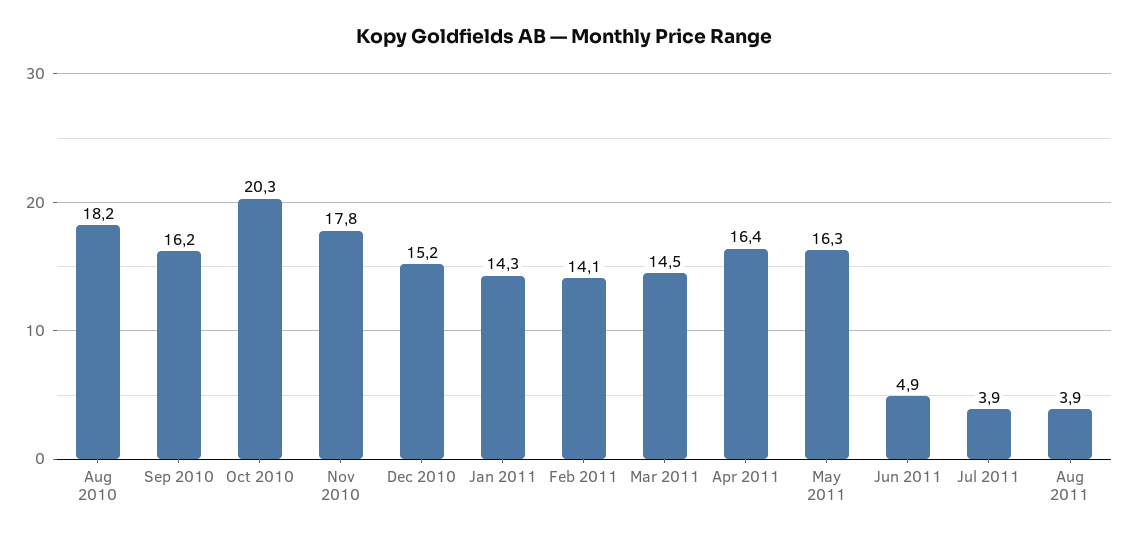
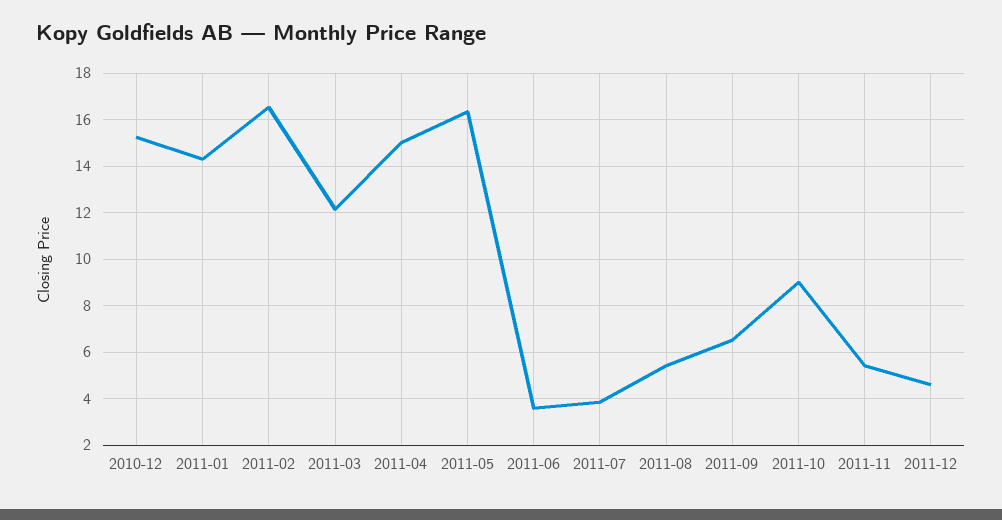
Aug 2010: 18.2 -> none
Sep 2010: 16.2 -> none
Oct 2010: 20.3 -> none
Nov 2010: 17.8 -> none
Feb 2011: 14.1 -> 16.5
Mar 2011: 14.5 -> 12
Apr 2011: 16.4 -> 15
Jun 2011: 4.9 -> 3.5
Aug 2011: 3.9 -> 5.5
2011-09: none -> 6.5
2011-10: none -> 9
2011-11: none -> 5.5
2011-12: none -> 4.5

